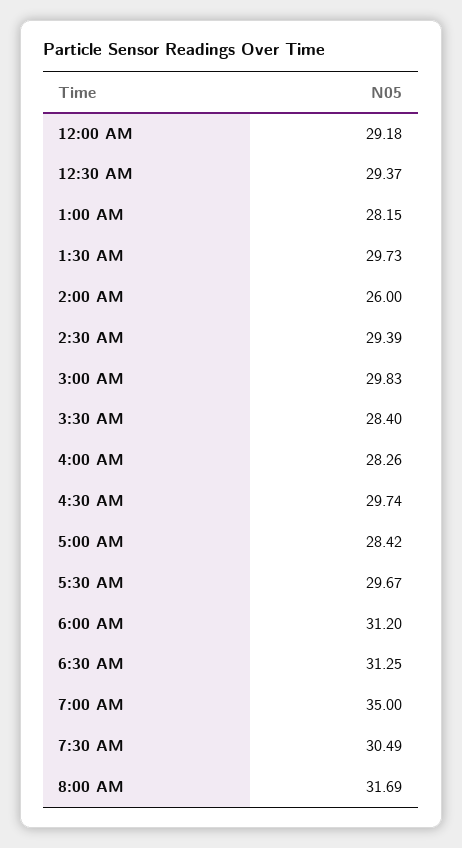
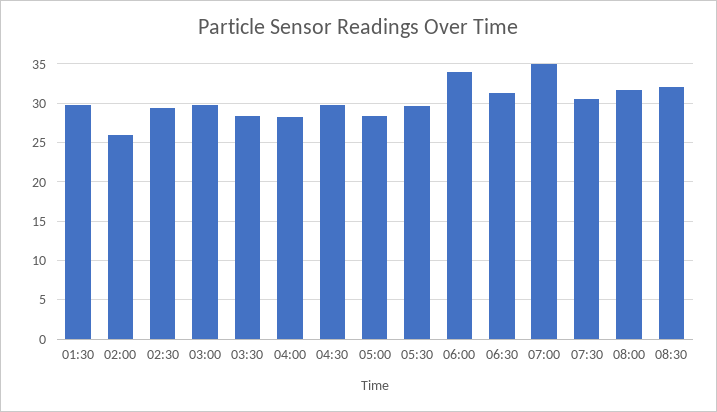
12:00 AM: 29.18 -> none
12:30 AM: 29.37 -> none
1:00 AM: 28.15 -> none
6:00 AM: 31.2 -> 34
08:30: none -> 32

